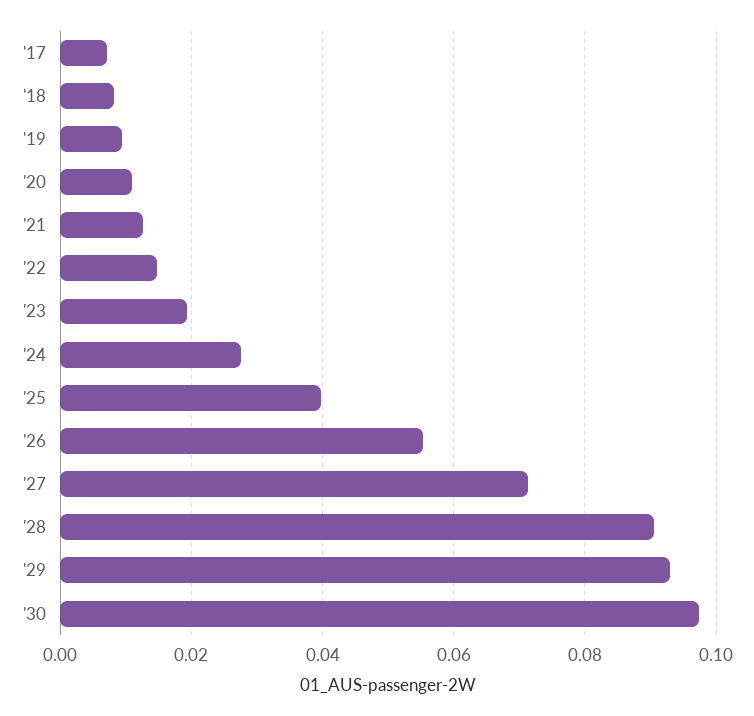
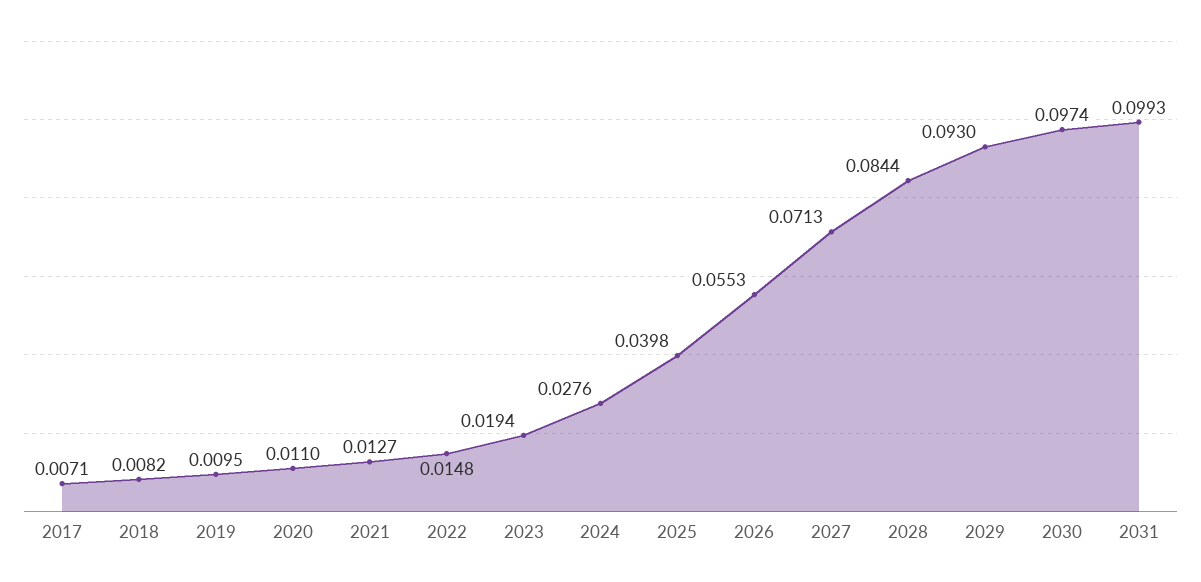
'28: 0.09 -> 0.0844
2031: none -> 0.0993

